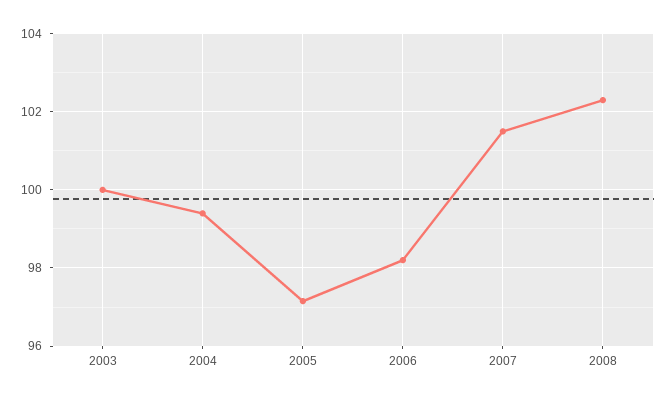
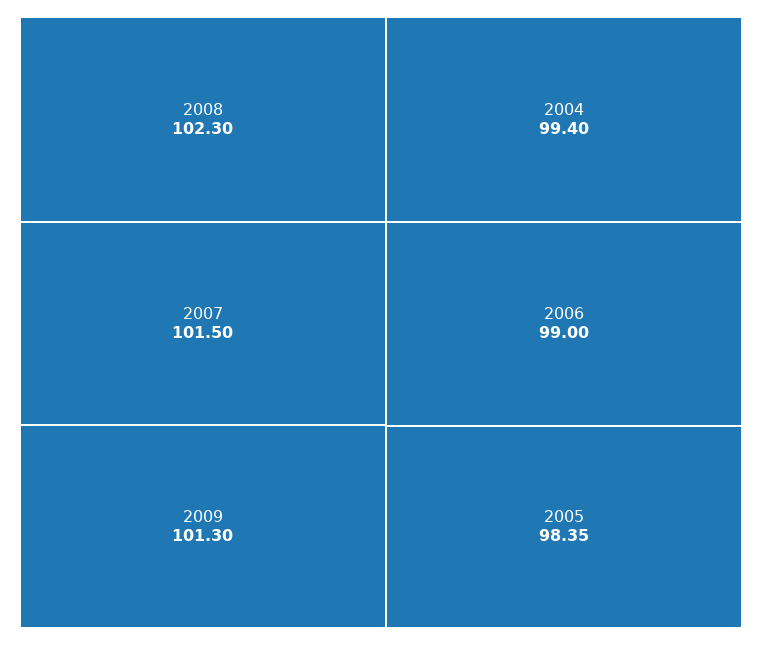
2003: 100 -> none
2005: 97.2 -> 98.35
2006: 98.2 -> 99
2009: none -> 101.3

